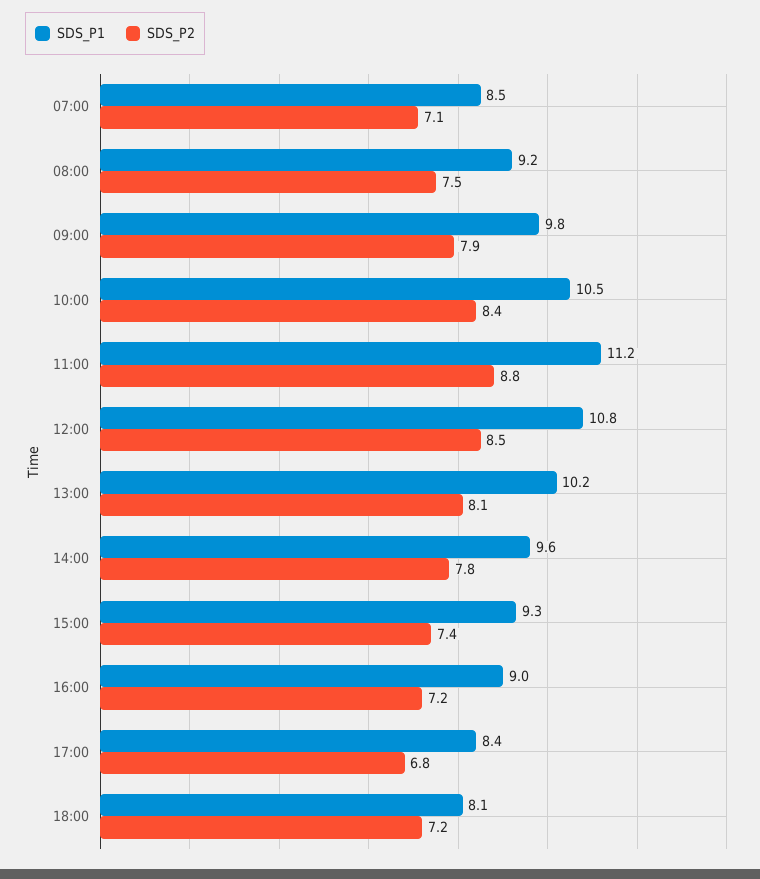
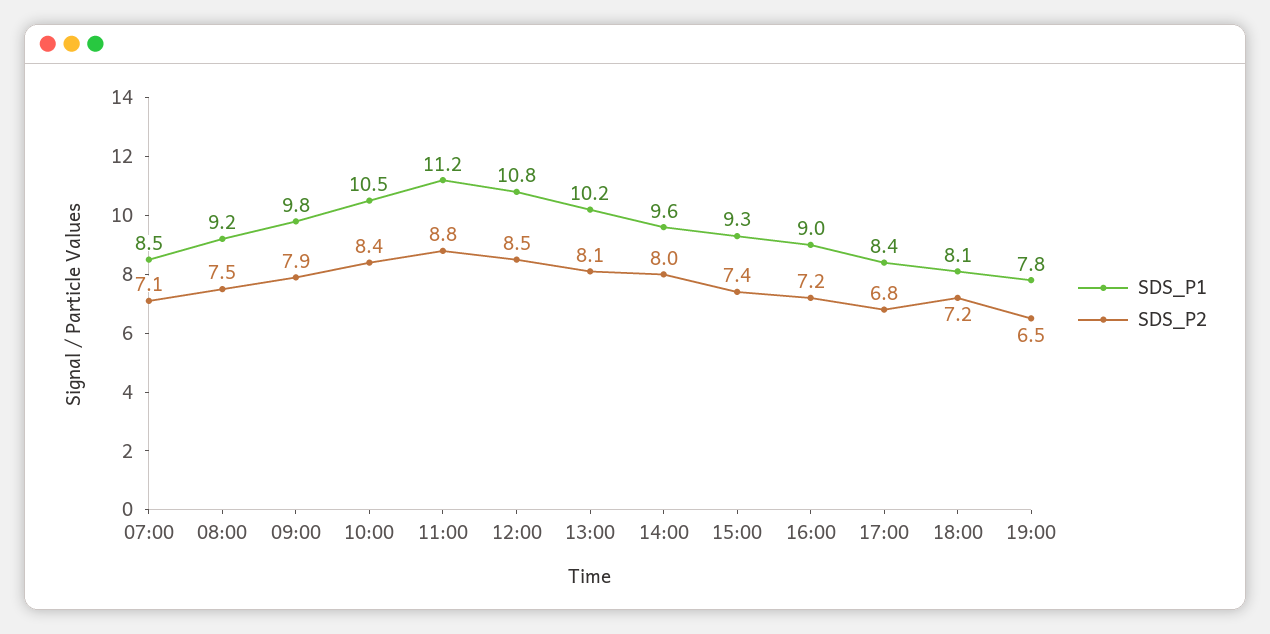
SDS_P2, 14:00: 7.8 -> 8
SDS_P1, 19:00: none -> 7.8
SDS_P2, 19:00: none -> 6.5

